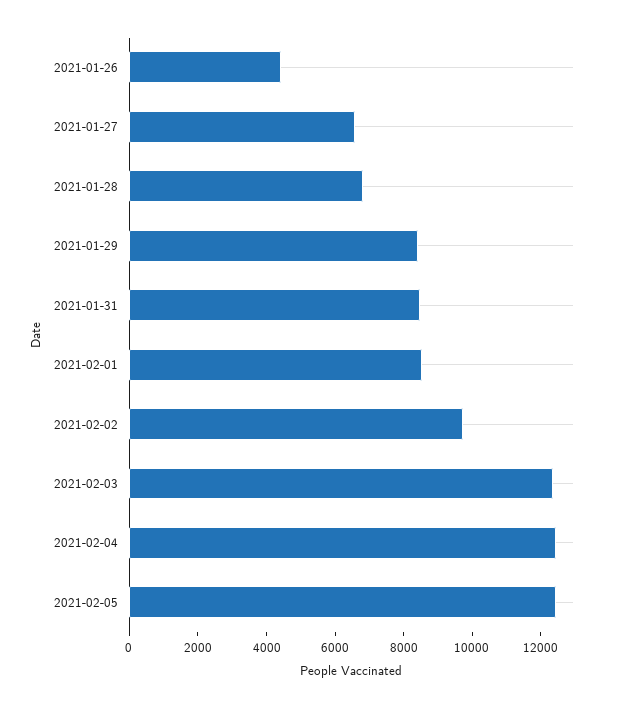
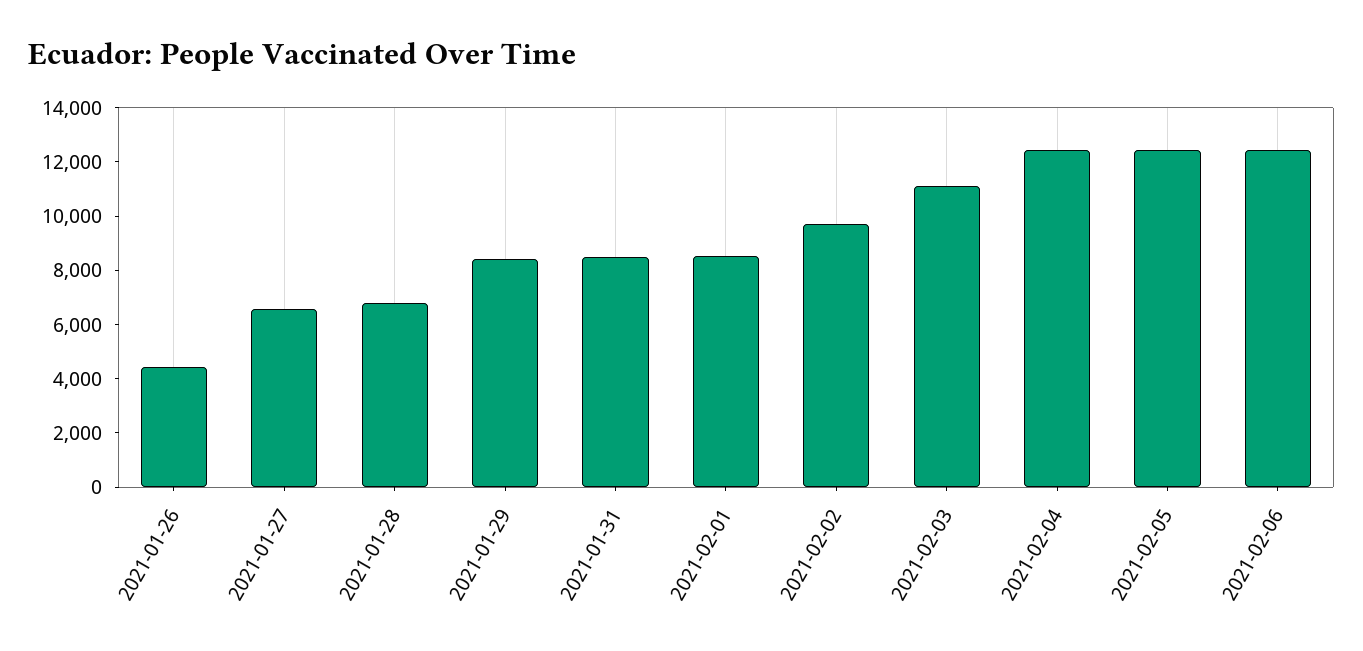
2021-02-03: 12500 -> 11000
2021-02-06: none -> 12500

